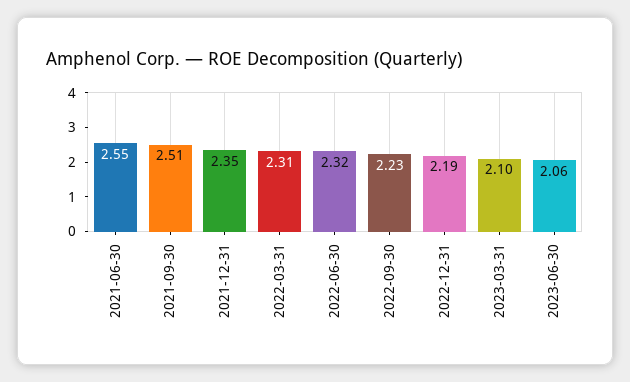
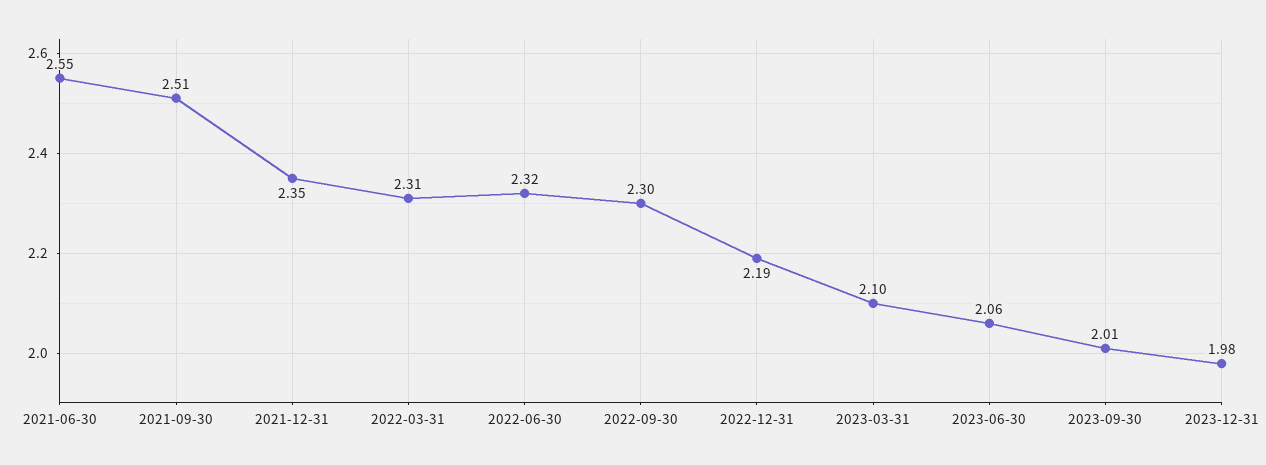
2022-09-30: 2.23 -> 2.3
2023-09-30: none -> 2.01
2023-12-31: none -> 1.98

